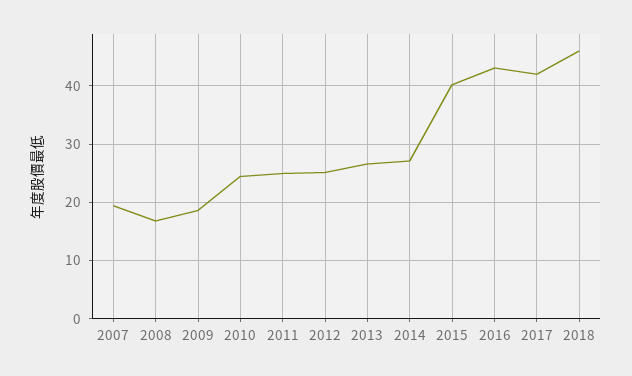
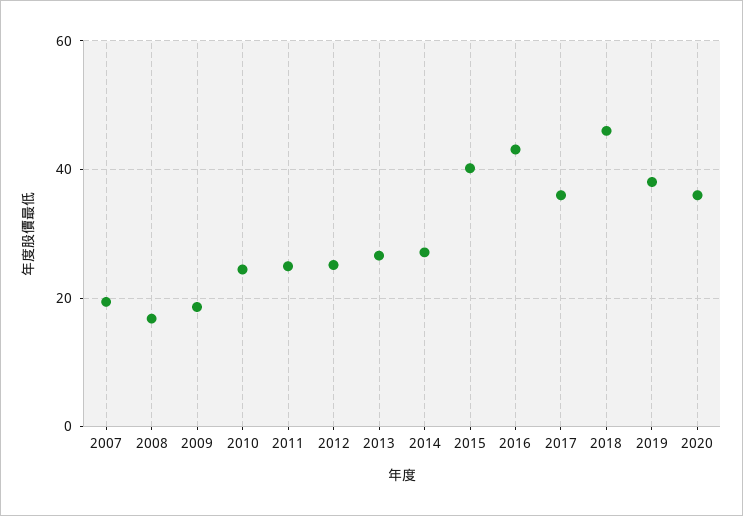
2017: 42 -> 36
2019: none -> 38
2020: none -> 36

